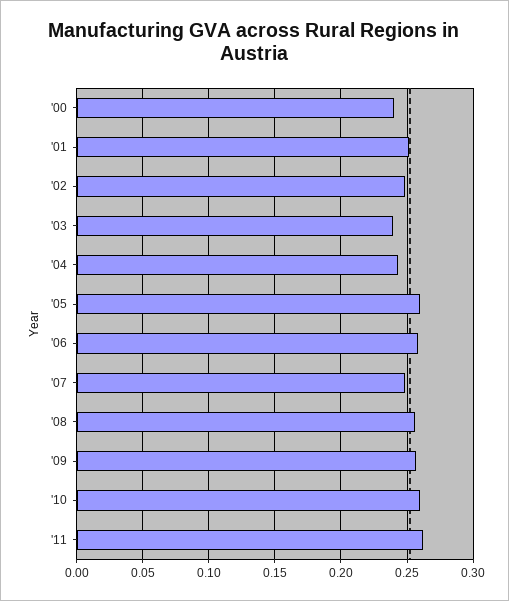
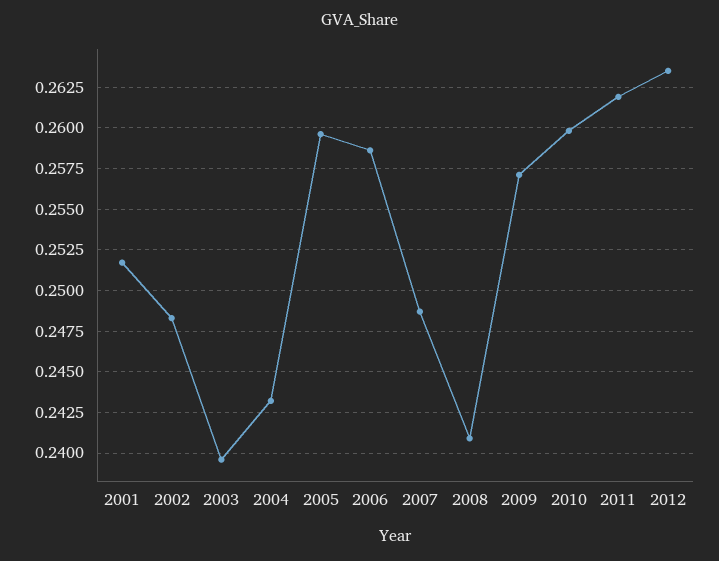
'00: 0.24 -> none
'08: 0.255 -> 0.241
2012: none -> 0.2635

